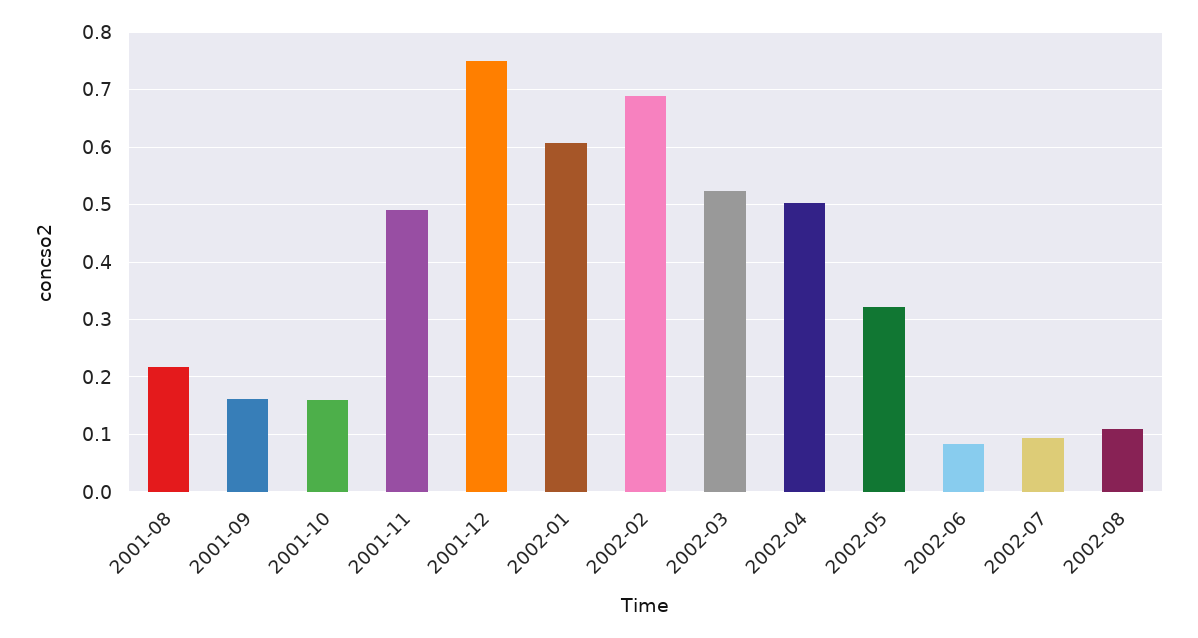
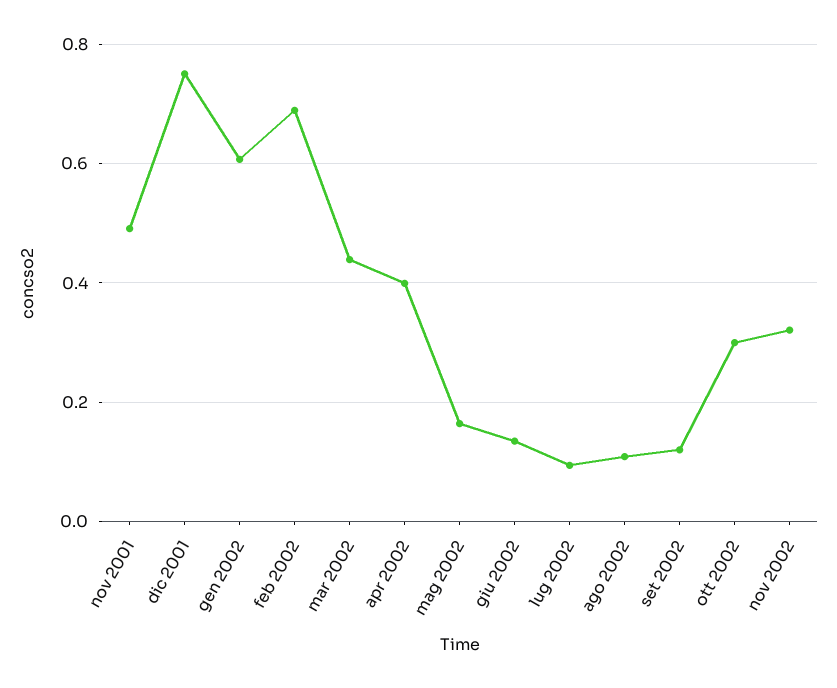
2001-08: 0.22 -> none
2001-09: 0.16 -> none
2001-10: 0.16 -> none
2002-03: 0.52 -> 0.44
2002-04: 0.5 -> 0.4
2002-05: 0.32 -> 0.16
2002-06: 0.08 -> 0.14
set 2002: none -> 0.12
ott 2002: none -> 0.3
nov 2002: none -> 0.32

